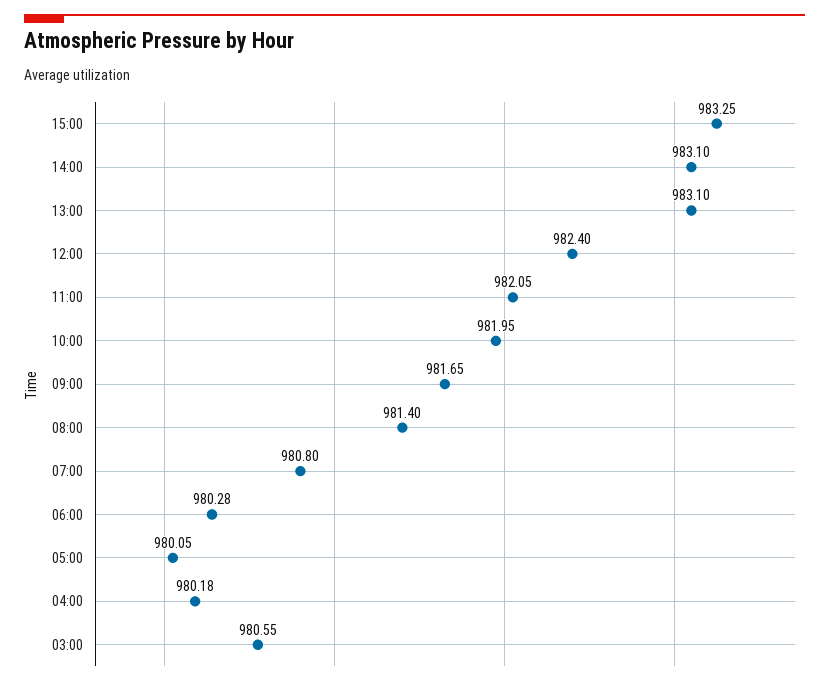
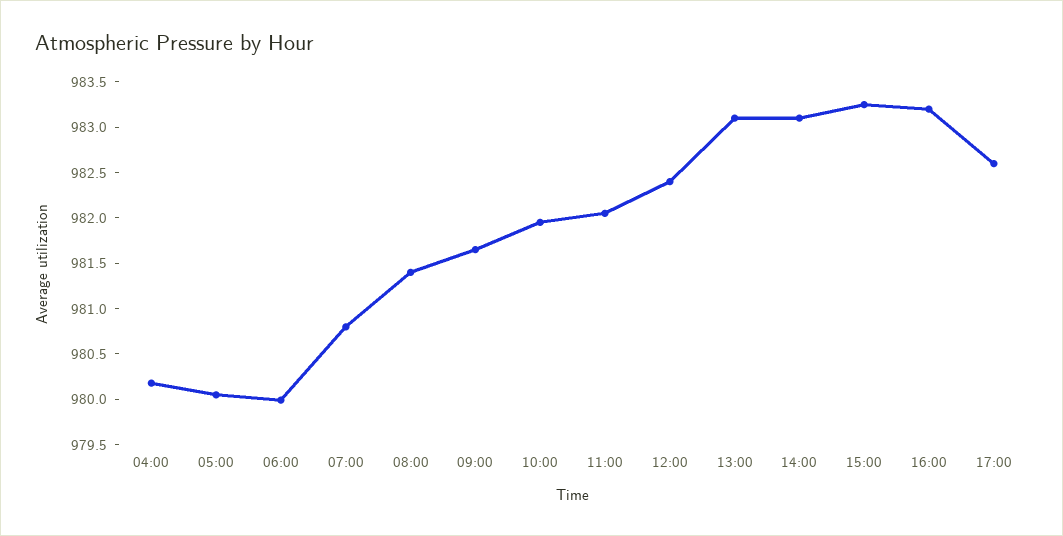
06:00: 980.28 -> 980
03:00: 980.55 -> none
16:00: none -> 983.2
17:00: none -> 982.6

